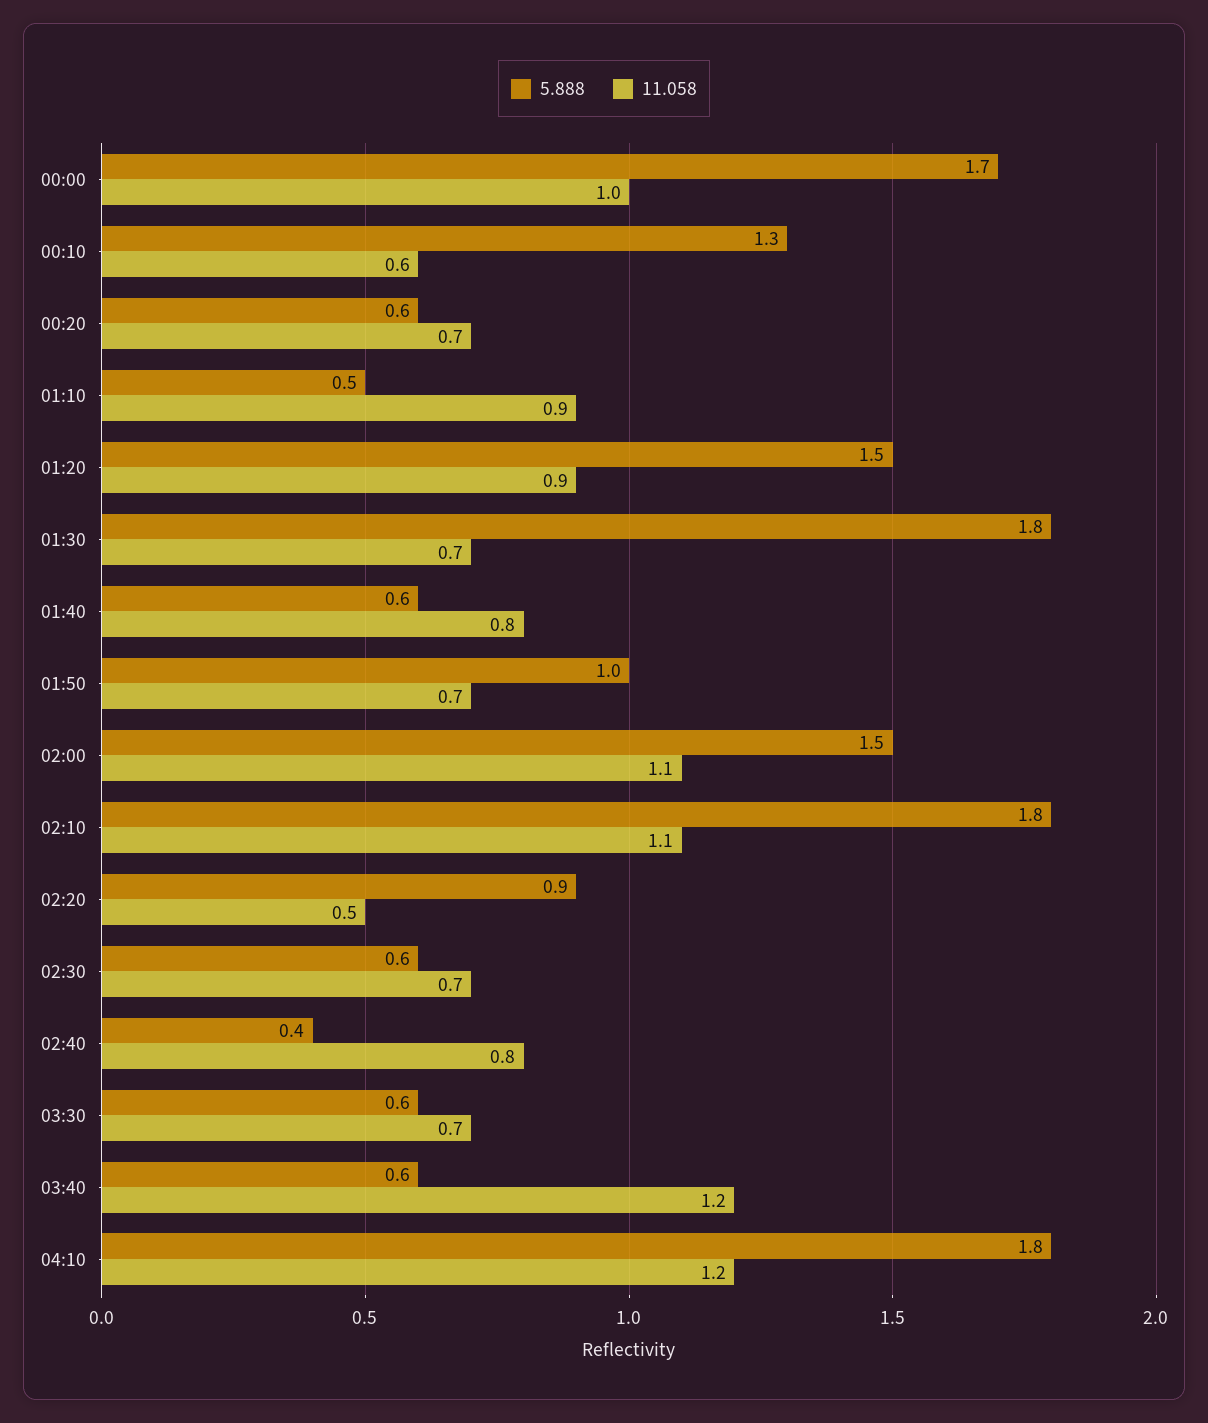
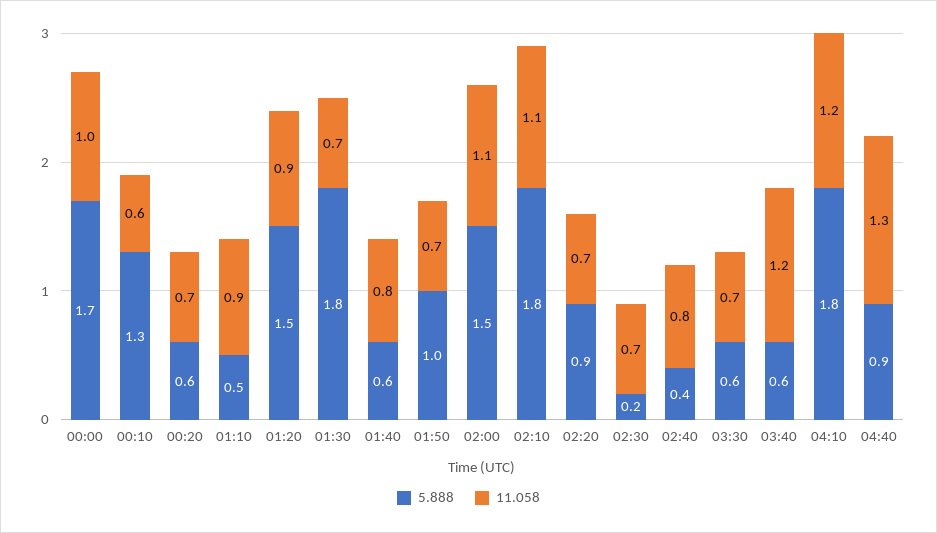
11.058, 02:20: 0.5 -> 0.7
5.888, 02:30: 0.6 -> 0.2
5.888, 04:40: none -> 0.9
11.058, 04:40: none -> 1.3

